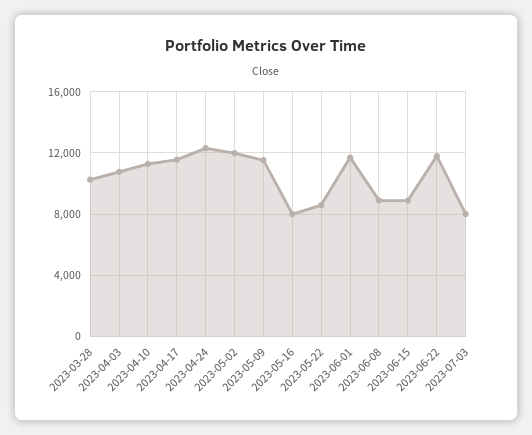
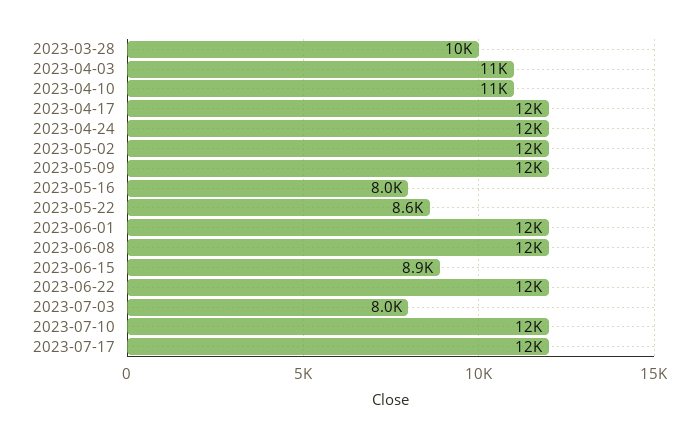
2023-06-08: 9000 -> 12000
2023-07-10: none -> 12000
2023-07-17: none -> 12000

